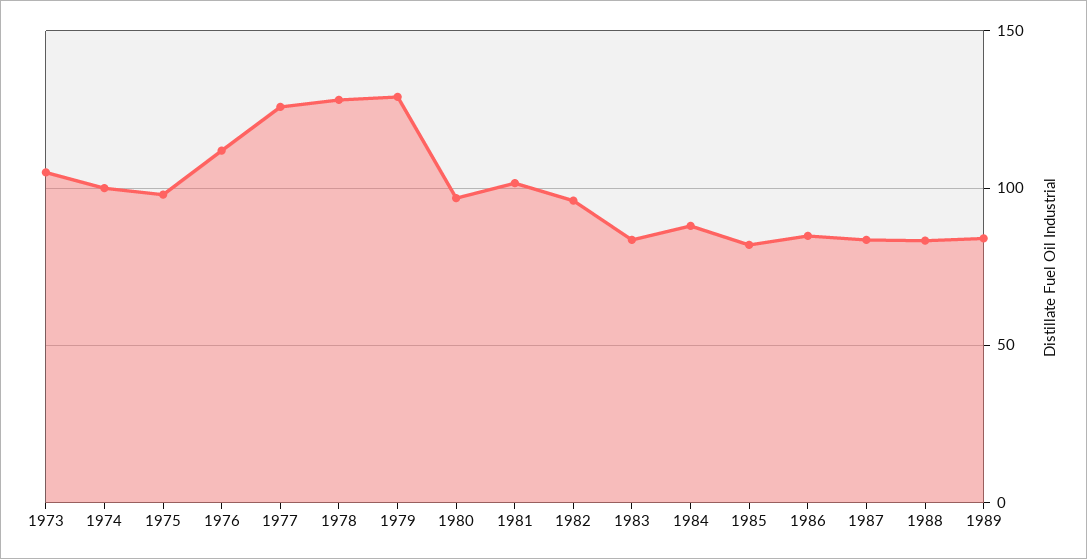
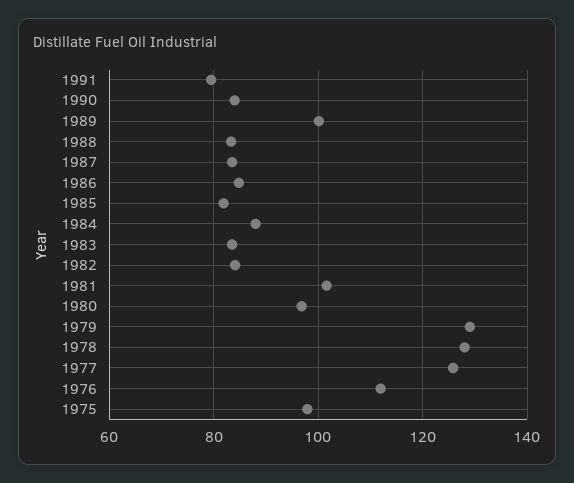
1973: 105 -> none
1974: 100 -> none
1982: 95 -> 84
1989: 85 -> 100
1991: none -> 80
1990: none -> 84

